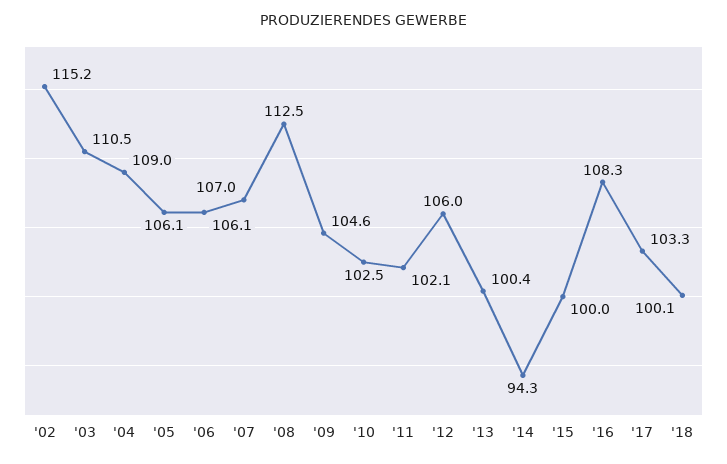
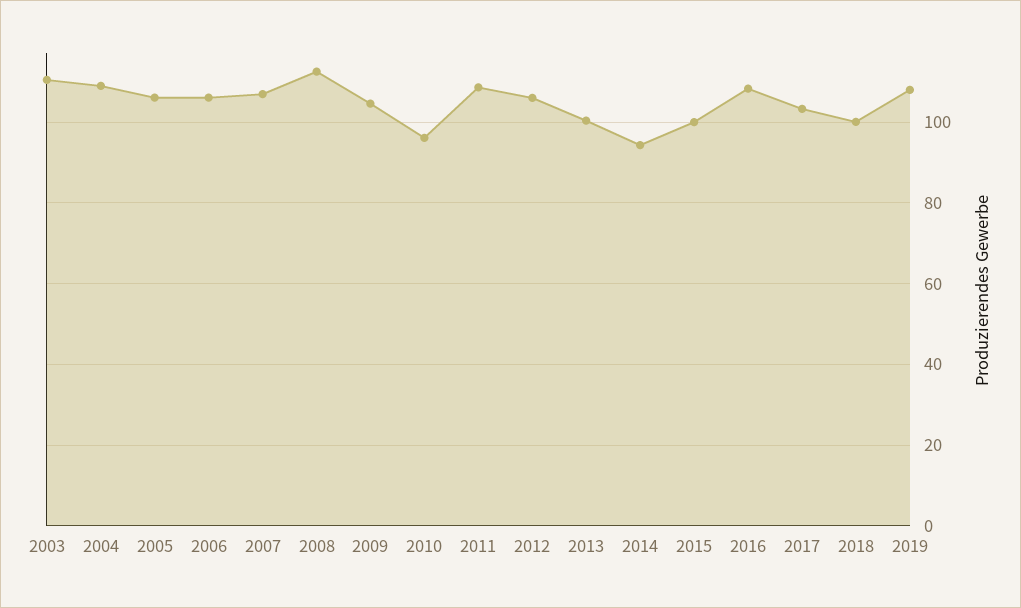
'02: 115.2 -> none
'10: 102.5 -> 96
'11: 102.1 -> 108
2019: none -> 108

